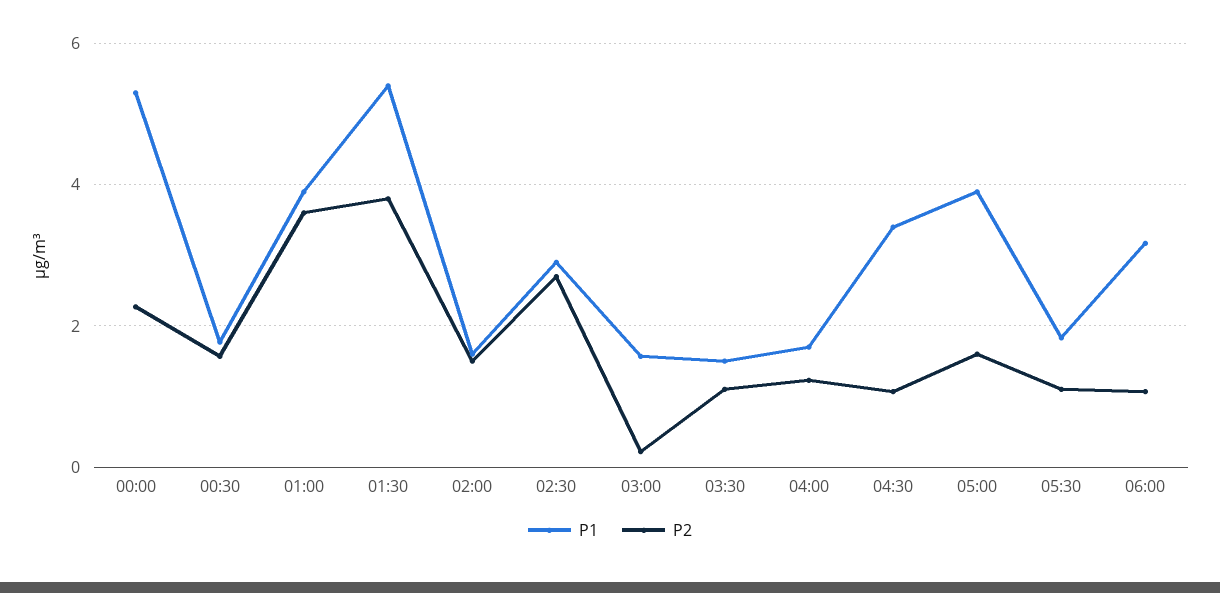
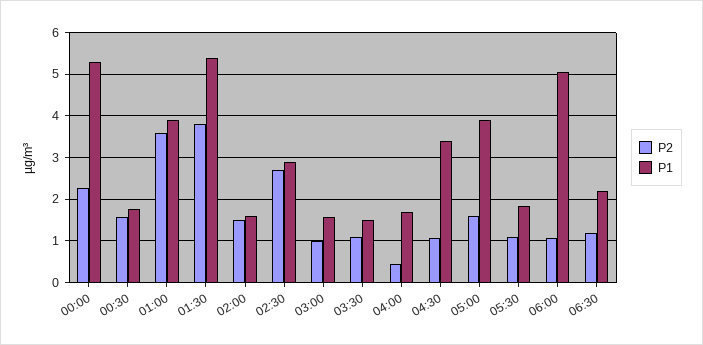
P2, 03:00: 0.2 -> 1
P2, 04:00: 1.2 -> 0.4
P1, 06:00: 3.2 -> 5
P2, 06:30: none -> 1.2
P1, 06:30: none -> 2.2

